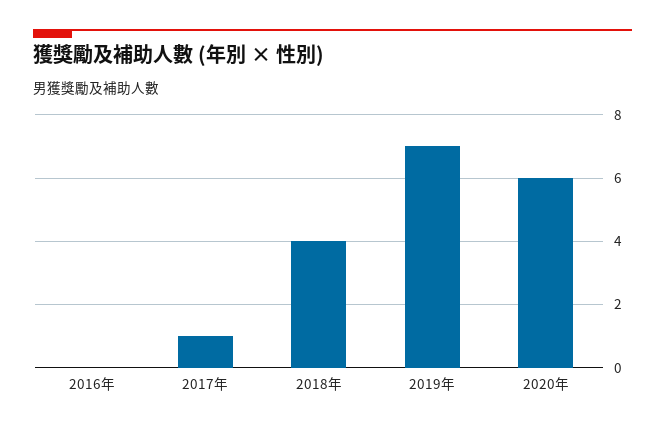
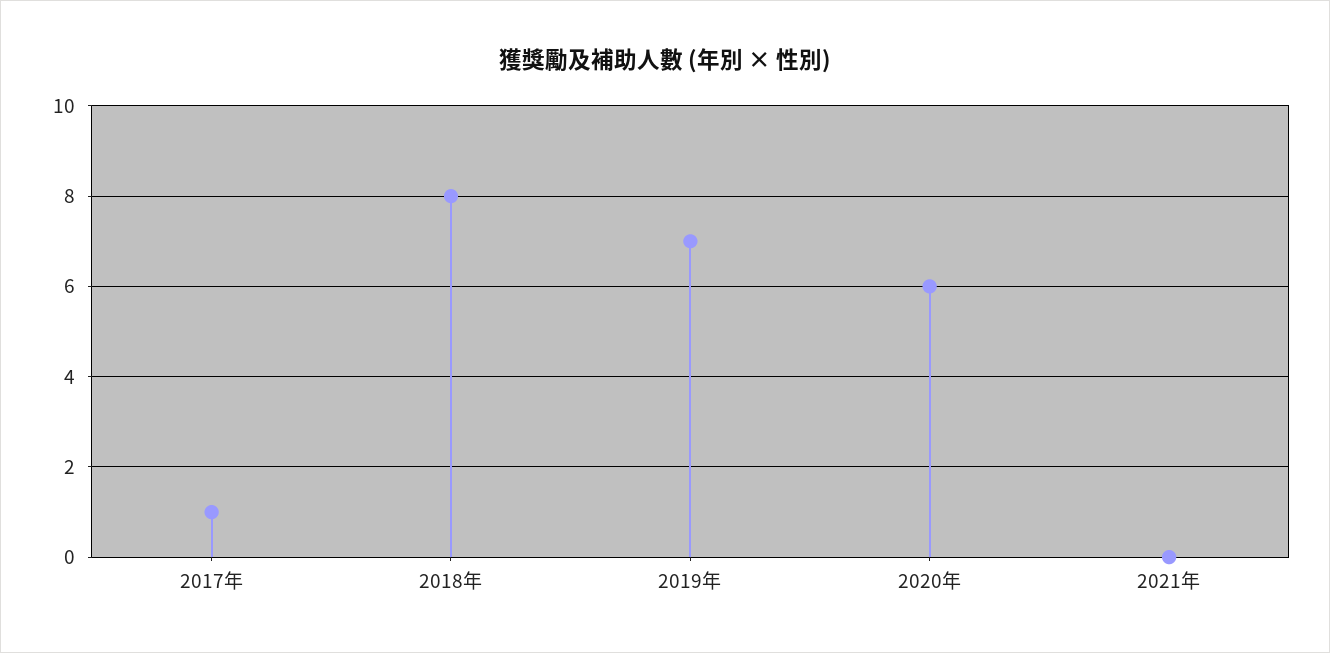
2016年: 0 -> none
2018年: 4 -> 8
2021年: none -> 0

